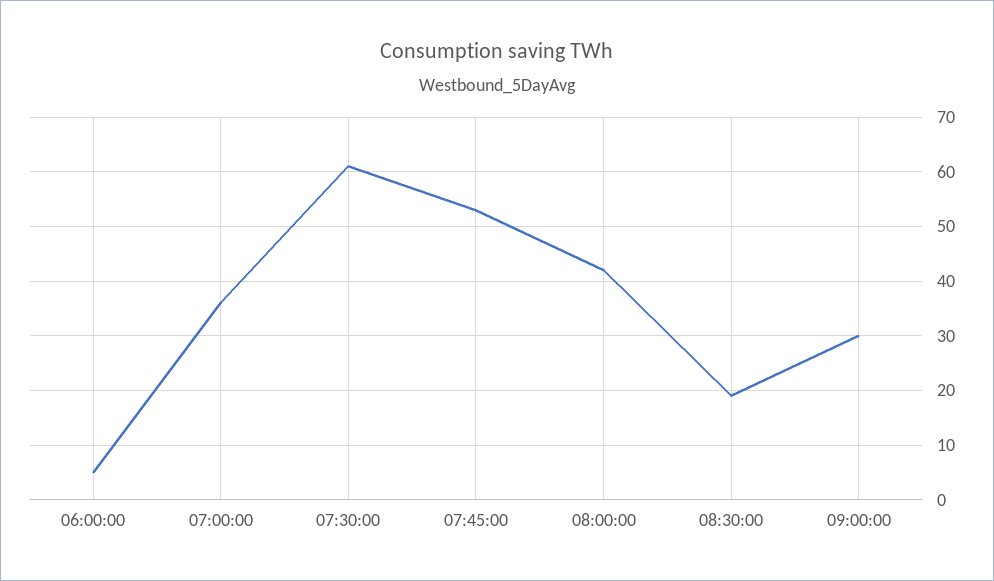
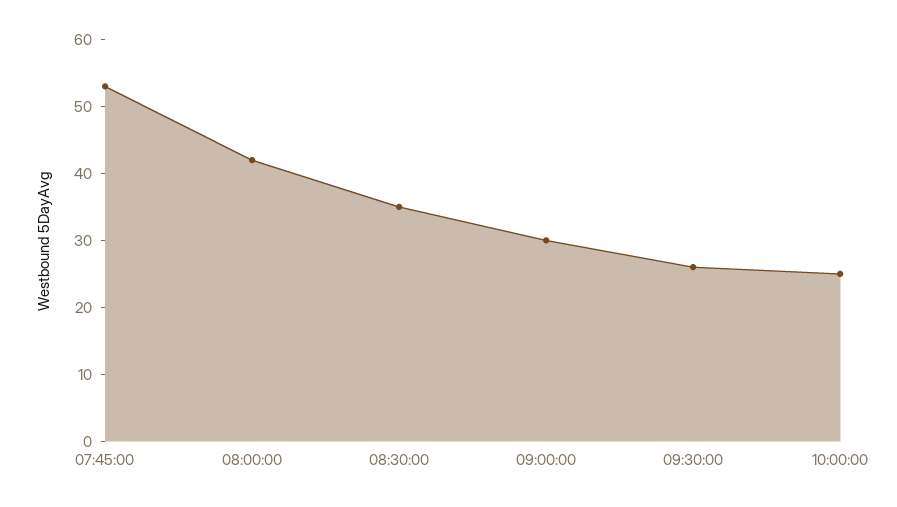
06:00:00: 5 -> none
07:00:00: 35 -> none
07:30:00: 60 -> none
08:30:00: 20 -> 35
09:30:00: none -> 25
10:00:00: none -> 25

